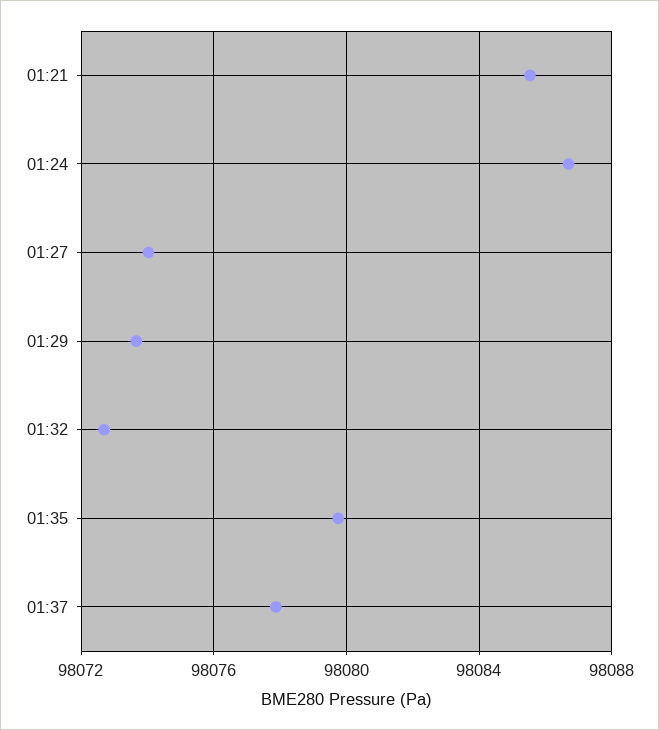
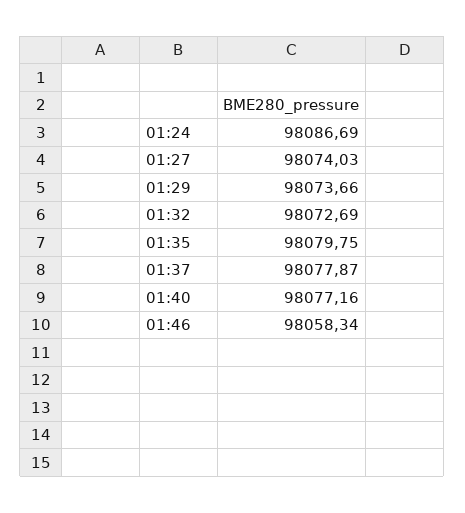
01:21: 98085.5 -> none
01:40: none -> 98077.16
01:46: none -> 98058.34

